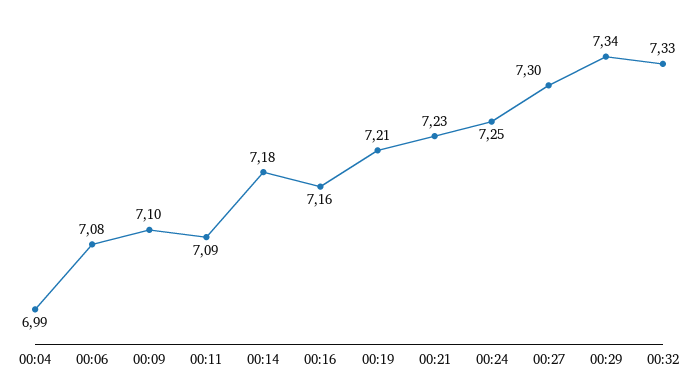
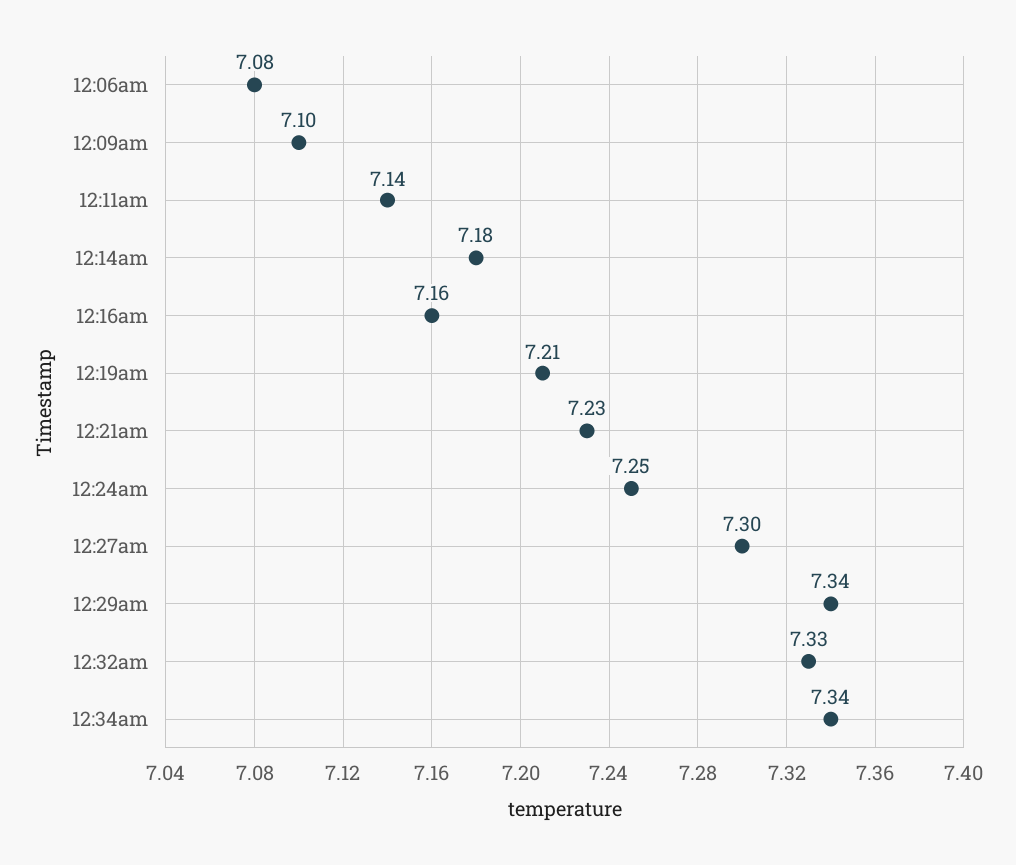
00:04: 6.99 -> none
00:11: 7.09 -> 7.14
12:34am: none -> 7.34

